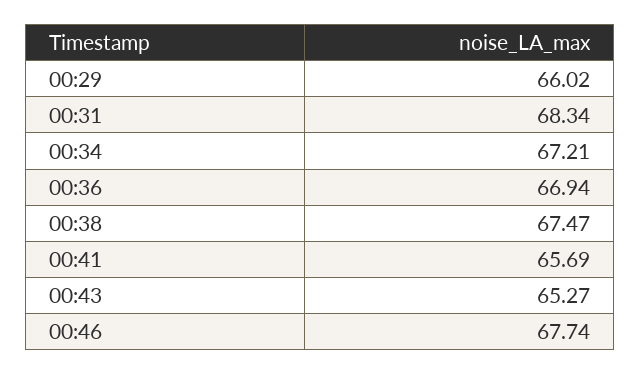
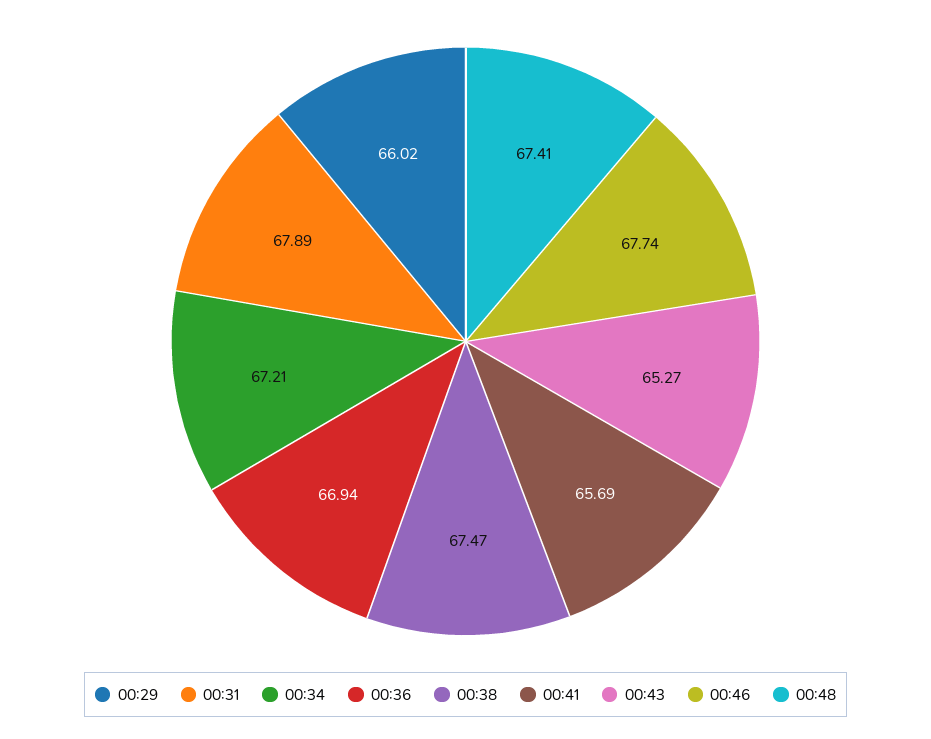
00:31: 68.34 -> 67.89
00:48: none -> 67.41

